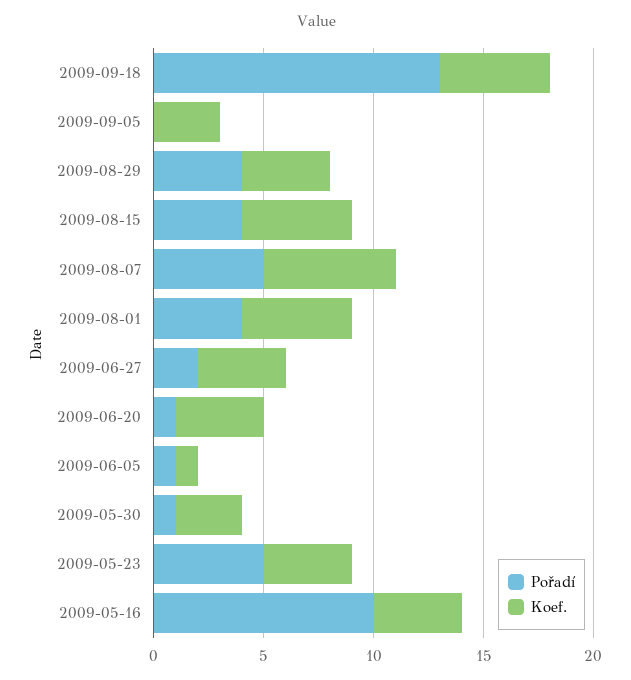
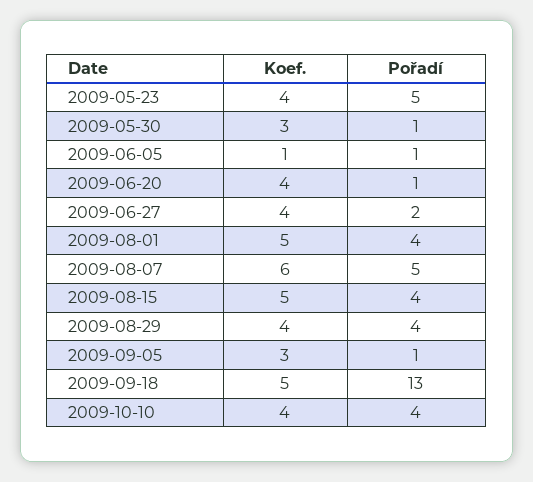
Pořadí, 2009-09-05: 0 -> 1
Pořadí, 2009-05-16: 10 -> none
Koef., 2009-05-16: 4 -> none
Koef., 2009-10-10: none -> 4
Pořadí, 2009-10-10: none -> 4

